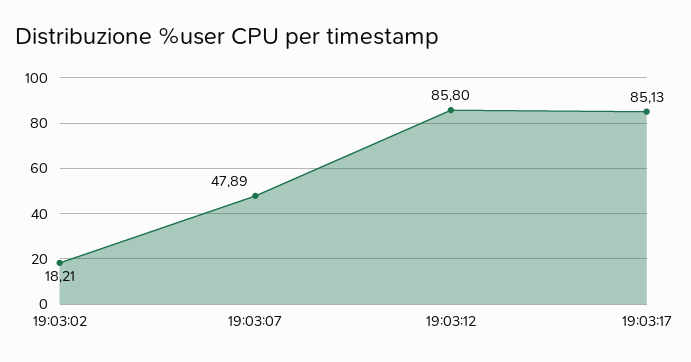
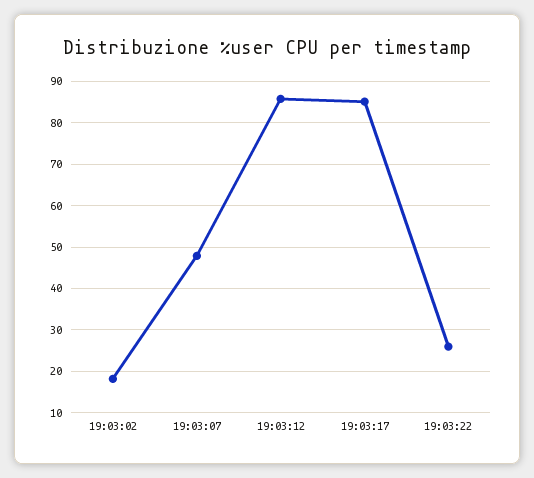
19:03:22: none -> 26

